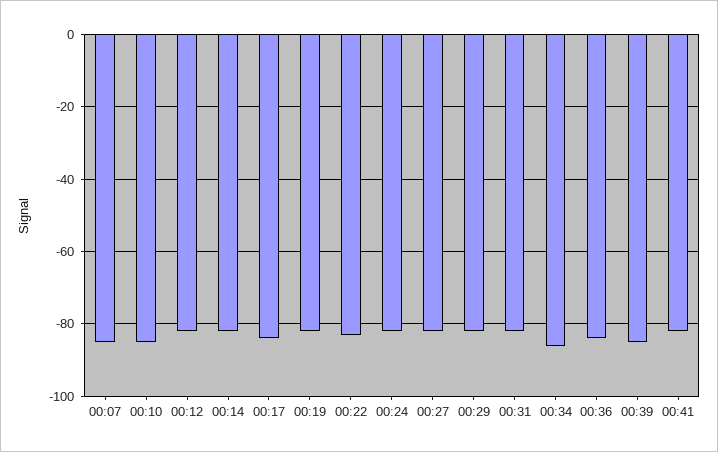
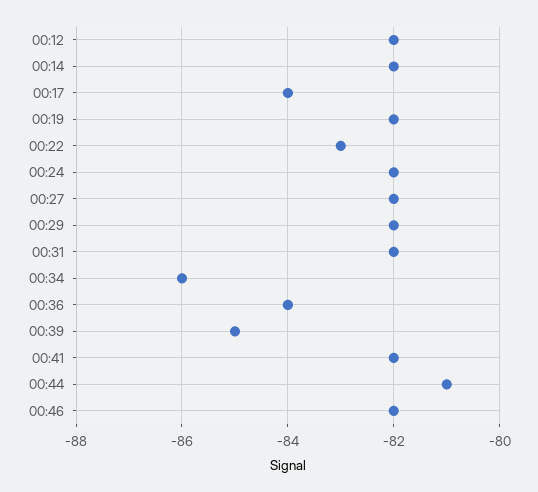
00:07: -85 -> none
00:10: -85 -> none
00:44: none -> -81
00:46: none -> -82

